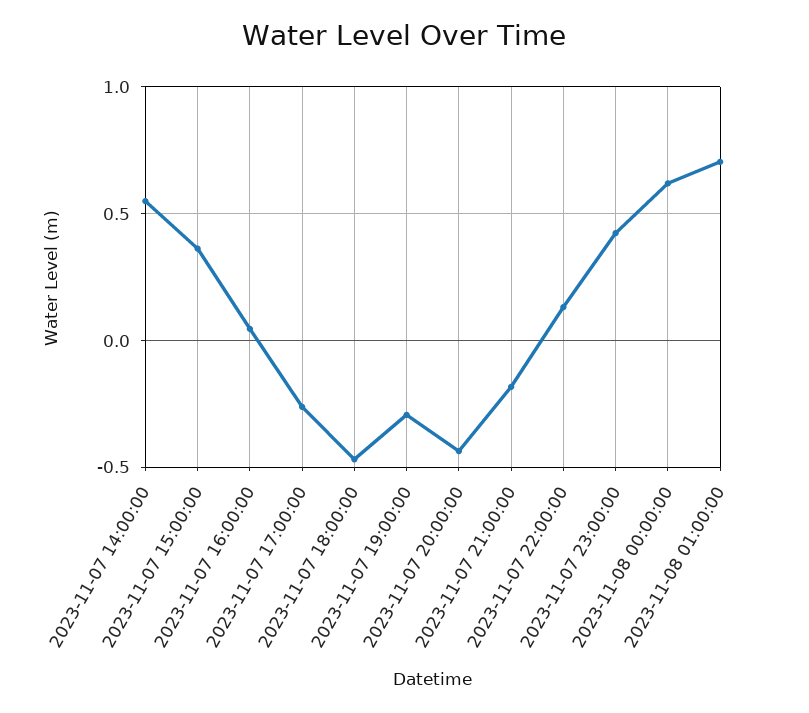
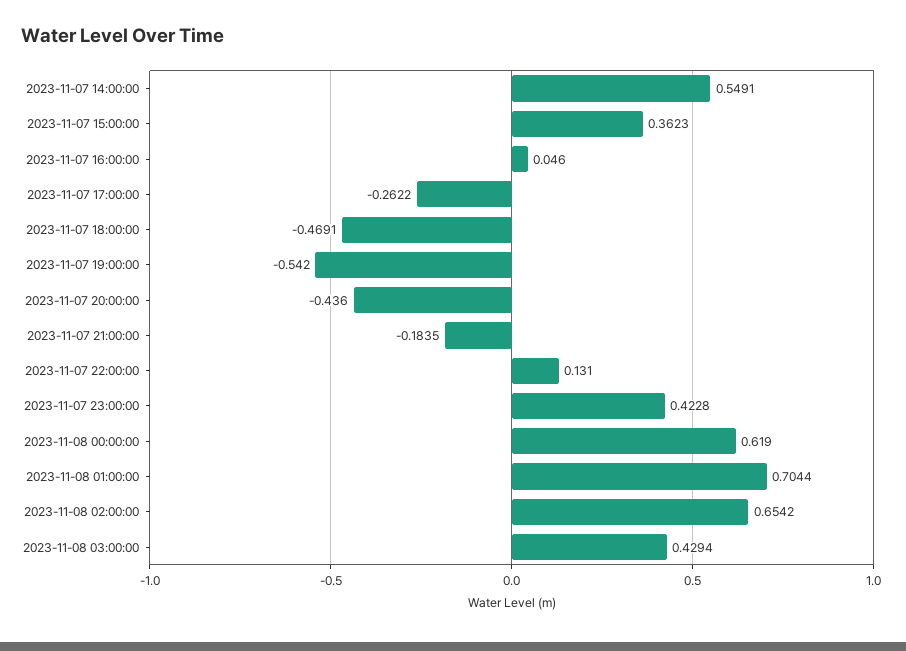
2023-11-07 19:00:00: -0.3 -> -0.542
2023-11-08 02:00:00: none -> 0.6542
2023-11-08 03:00:00: none -> 0.4294

